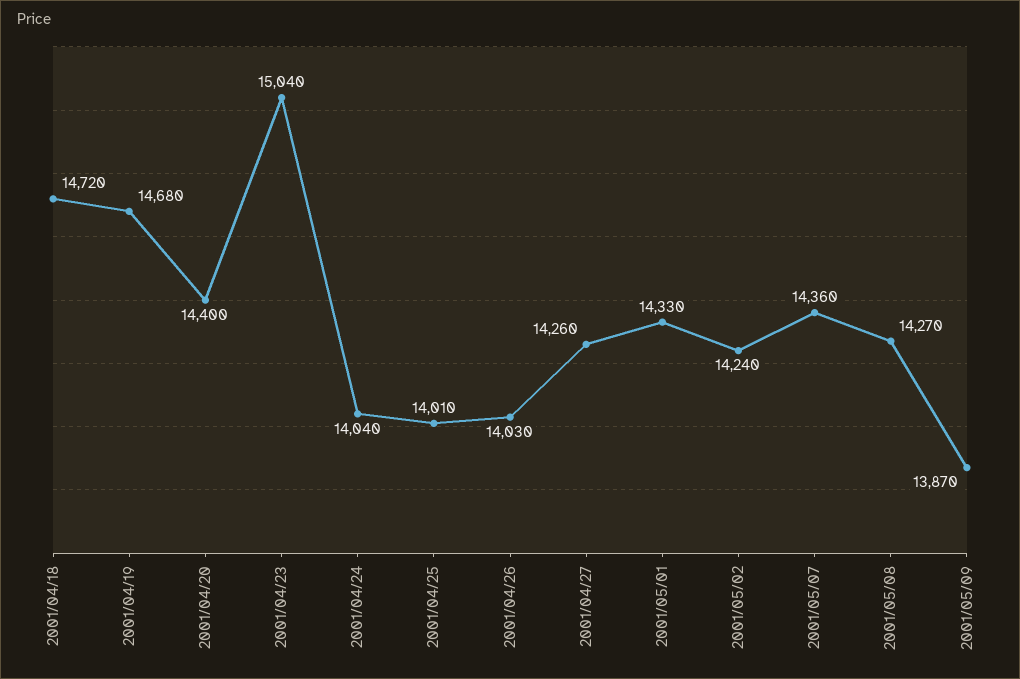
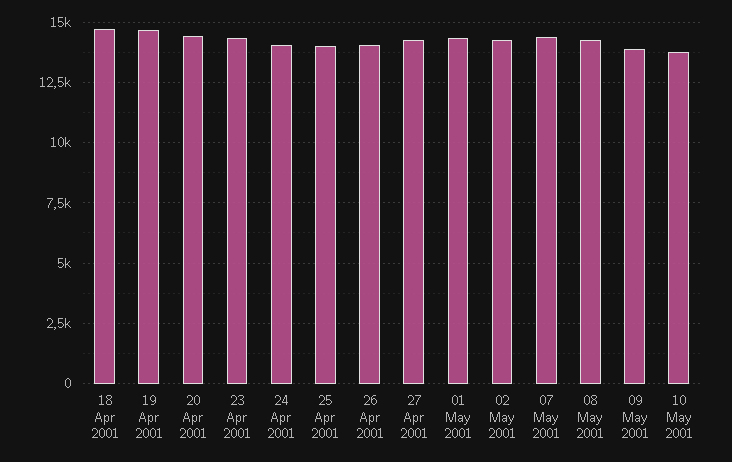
2001/04/23: 15040 -> 14250
10 May 2001: none -> 13750

